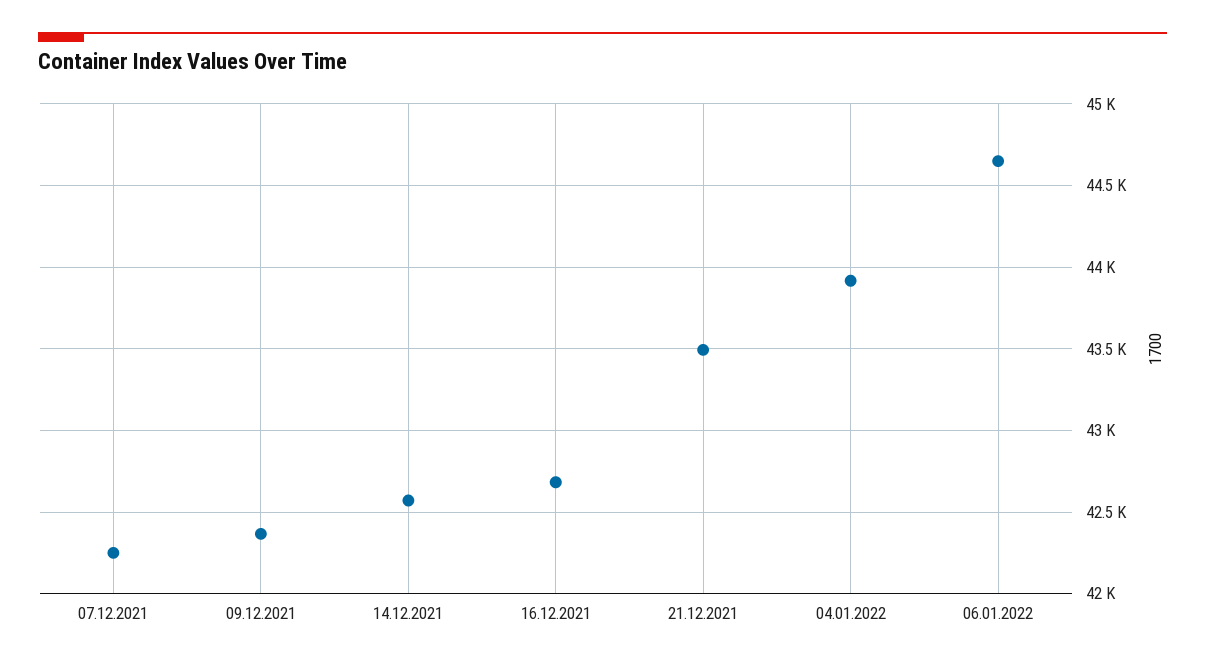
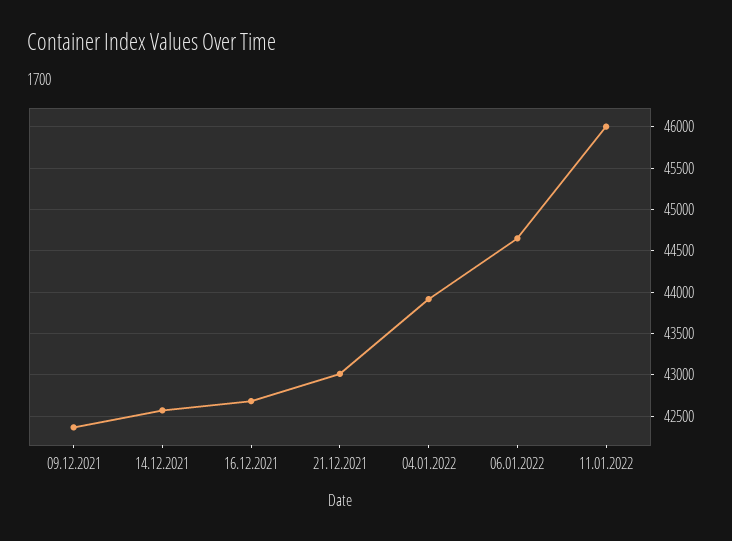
07.12.2021: 42250 -> none
21.12.2021: 43500 -> 43000
11.01.2022: none -> 46000

